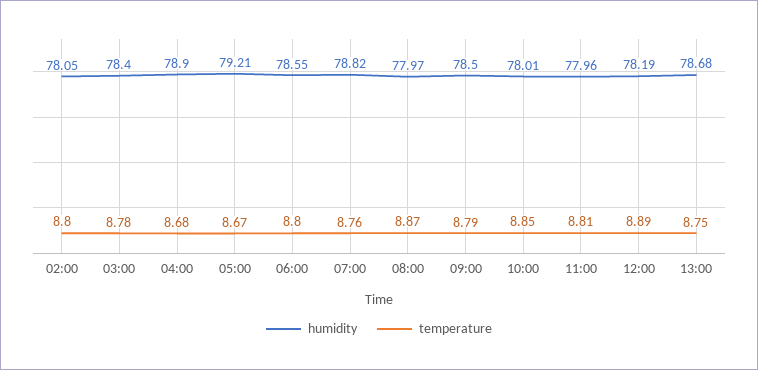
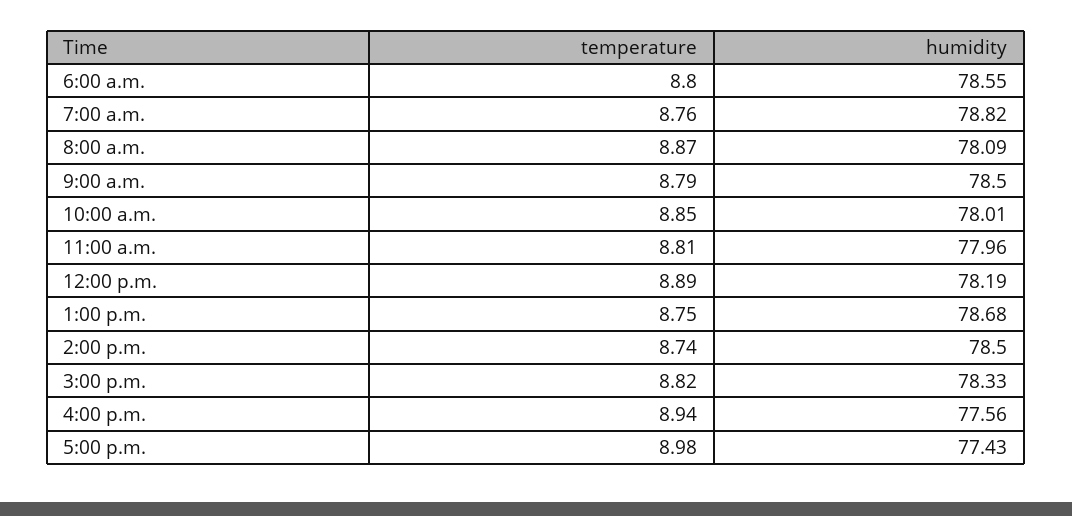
humidity, 02:00: 78.05 -> none
temperature, 02:00: 8.8 -> none
humidity, 03:00: 78.4 -> none
temperature, 03:00: 8.78 -> none
humidity, 04:00: 78.9 -> none
temperature, 04:00: 8.68 -> none
humidity, 05:00: 79.21 -> none
temperature, 05:00: 8.67 -> none
humidity, 08:00: 77.97 -> 78.09
temperature, 2:00 p.m.: none -> 8.74
humidity, 2:00 p.m.: none -> 78.5
temperature, 3:00 p.m.: none -> 8.82
humidity, 3:00 p.m.: none -> 78.33
temperature, 4:00 p.m.: none -> 8.94
humidity, 4:00 p.m.: none -> 77.56
temperature, 5:00 p.m.: none -> 8.98
humidity, 5:00 p.m.: none -> 77.43

